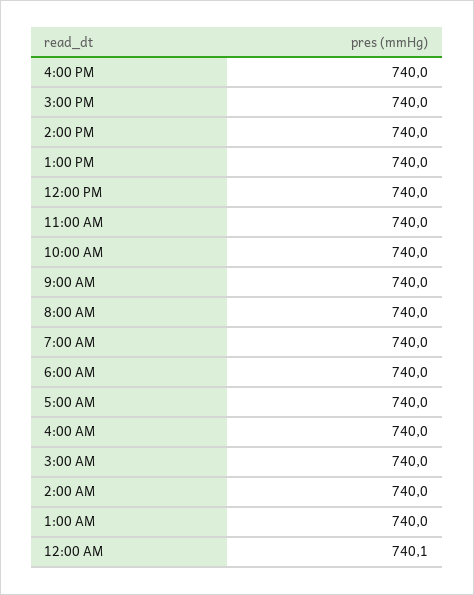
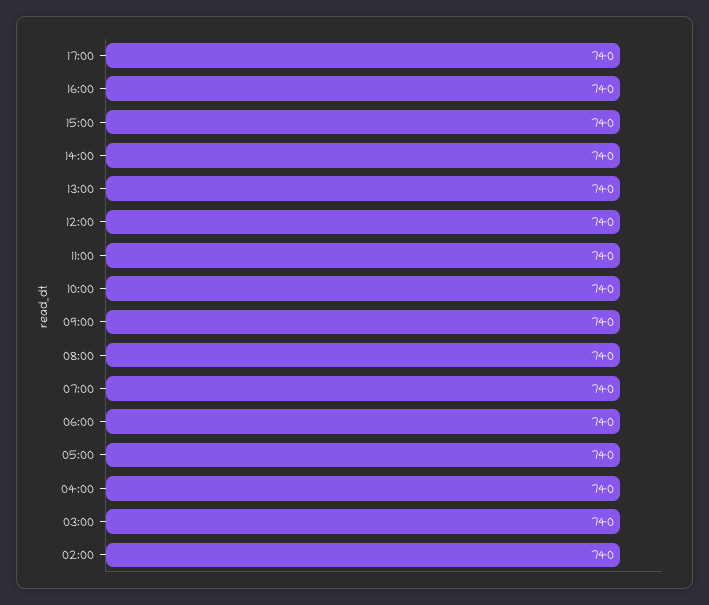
1:00 AM: 740 -> none
12:00 AM: 740.1 -> none
17:00: none -> 740

